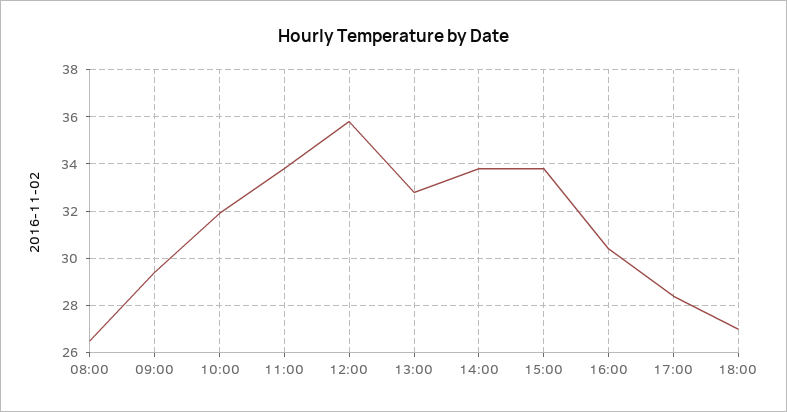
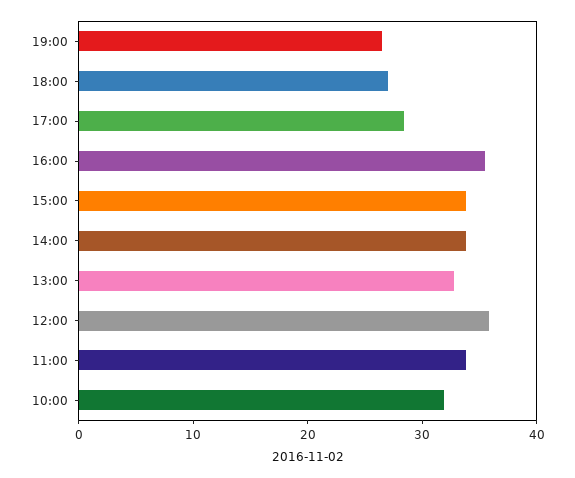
08:00: 26.5 -> none
09:00: 29.5 -> none
16:00: 30.5 -> 36
19:00: none -> 26

